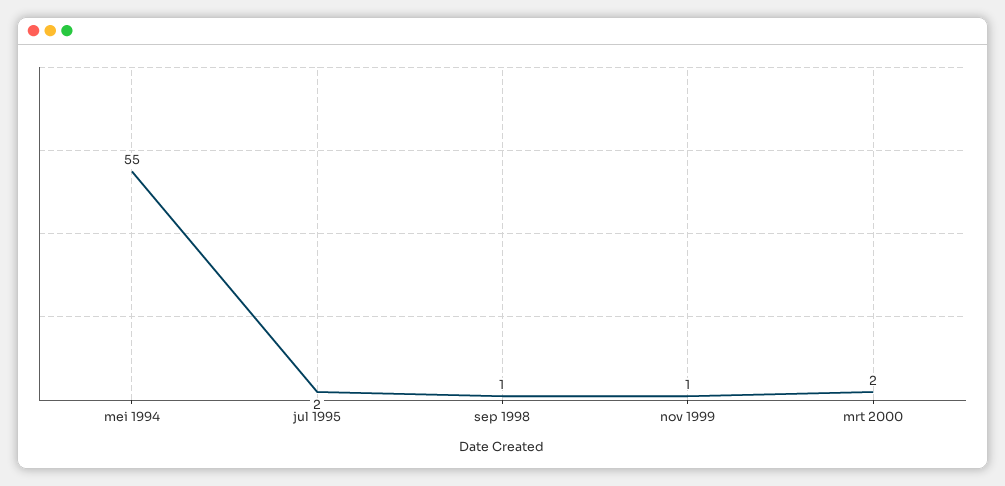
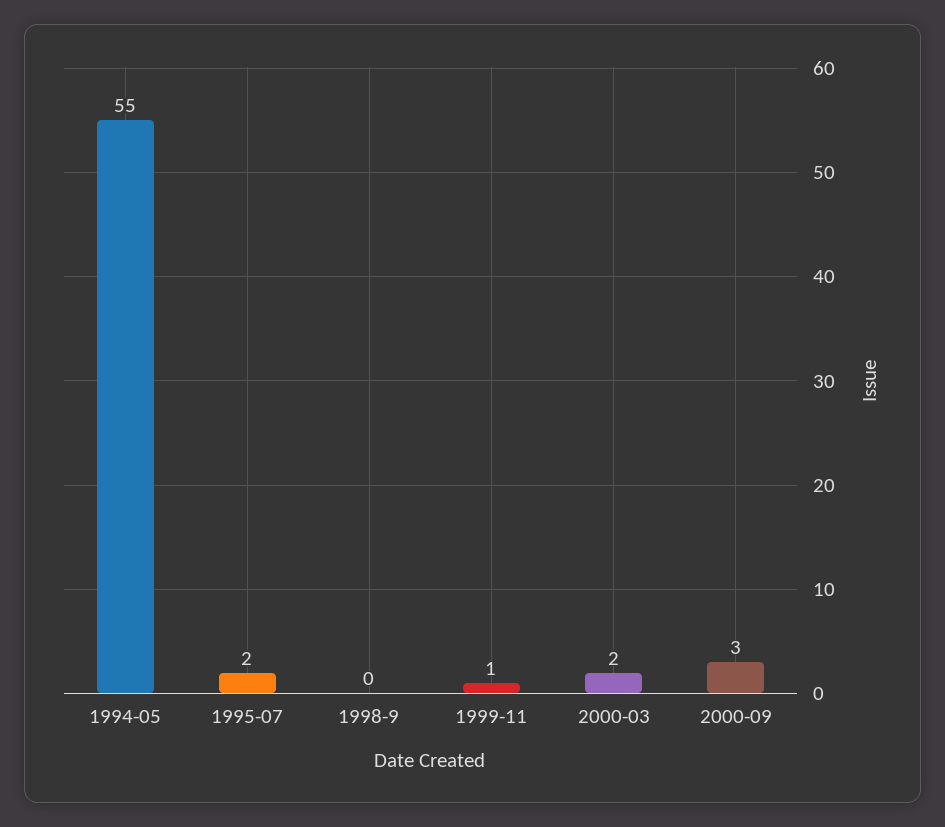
sep 1998: 1 -> 0
2000-09: none -> 3

